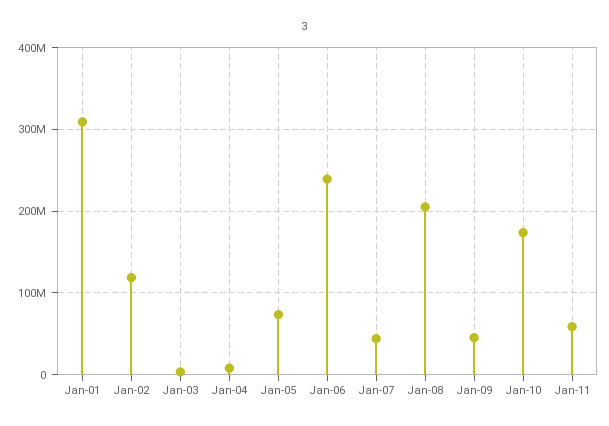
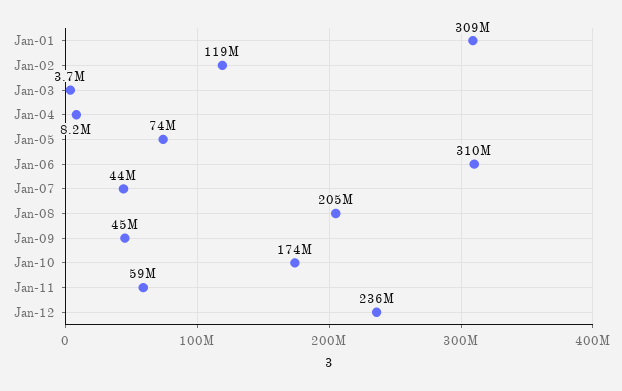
Jan-06: 240000000 -> 310000000
Jan-12: none -> 236000000

